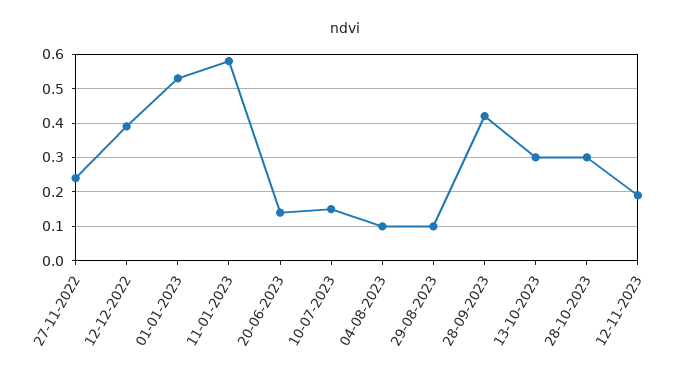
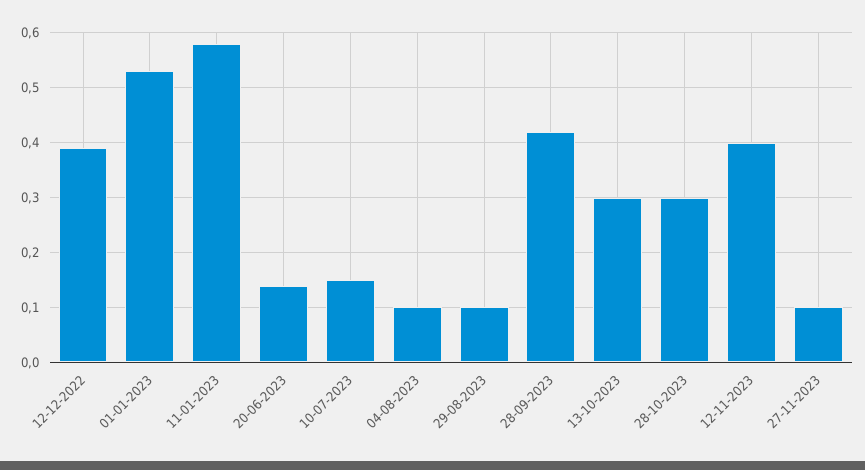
27-11-2022: 0.25 -> none
12-11-2023: 0.2 -> 0.4
27-11-2023: none -> 0.1

